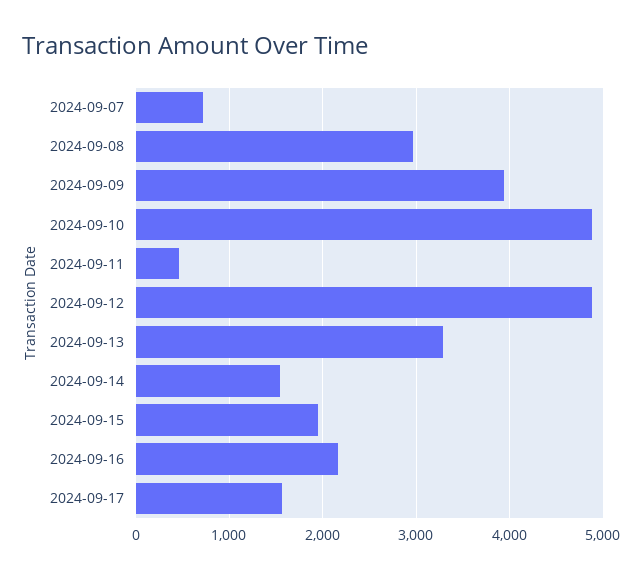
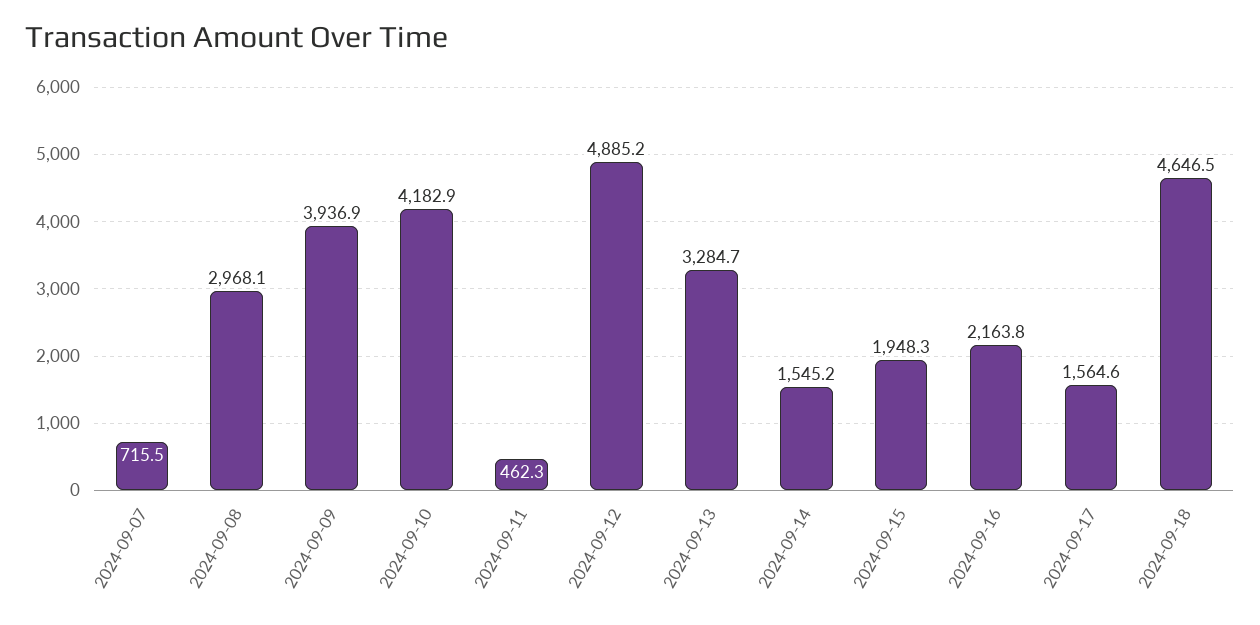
2024-09-10: 4900 -> 4182.9
2024-09-18: none -> 4646.5

